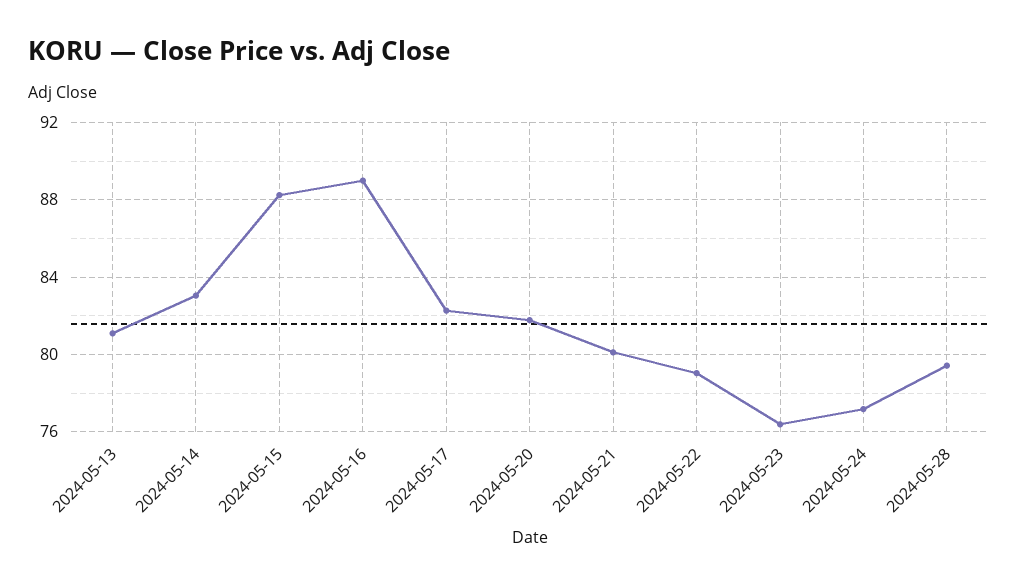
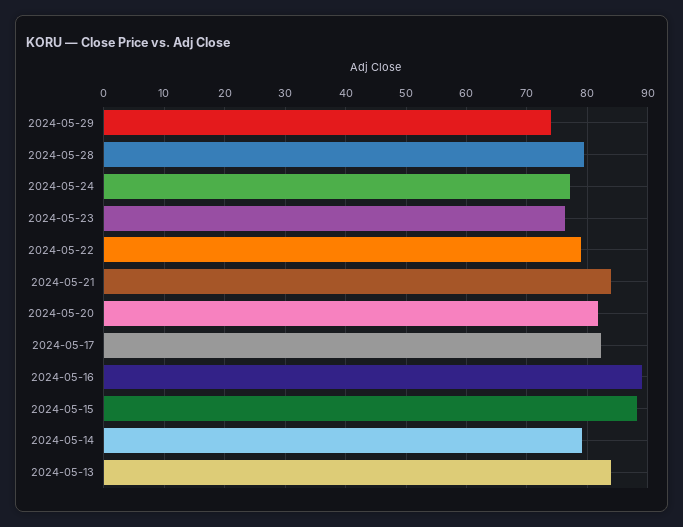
2024-05-13: 81 -> 84
2024-05-14: 83 -> 79
2024-05-21: 80 -> 84
2024-05-29: none -> 74

